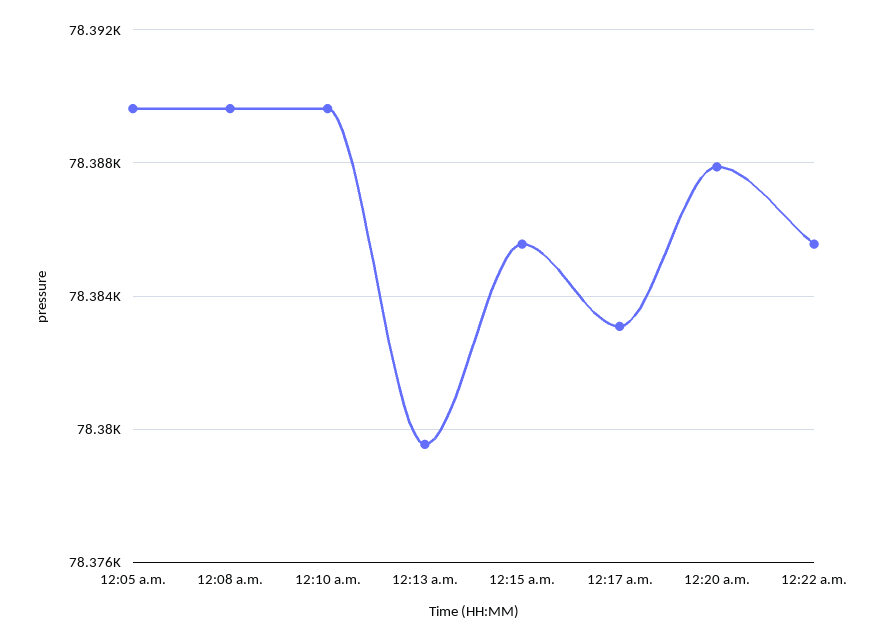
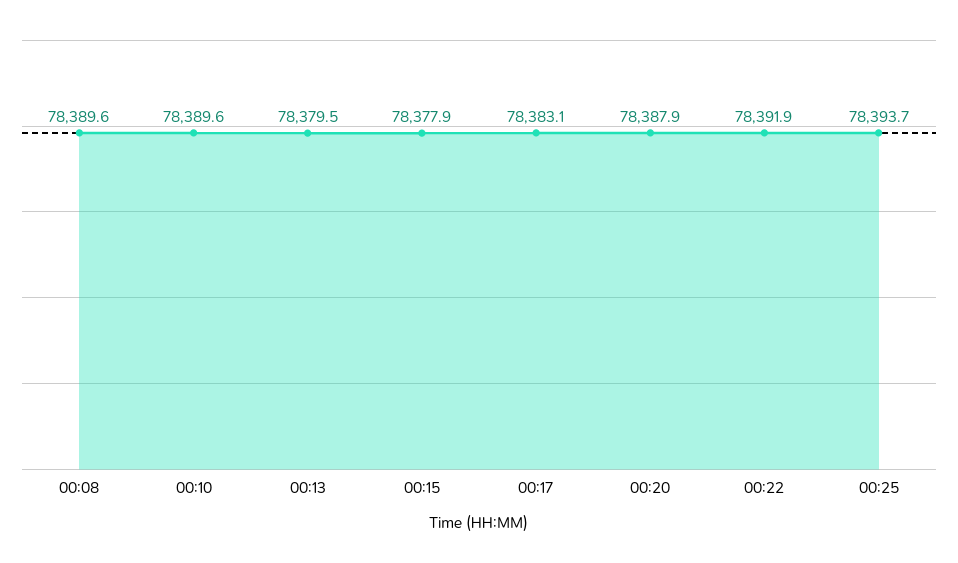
12:05 a.m.: 78389.5 -> none
12:15 a.m.: 78385.5 -> 78377.9
12:22 a.m.: 78385.5 -> 78391.9
00:25: none -> 78393.7

